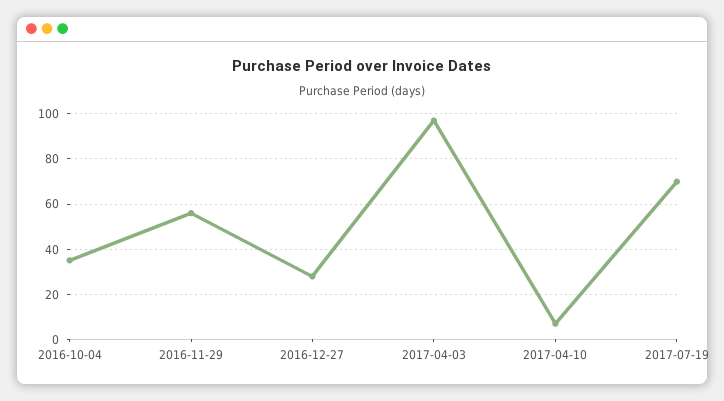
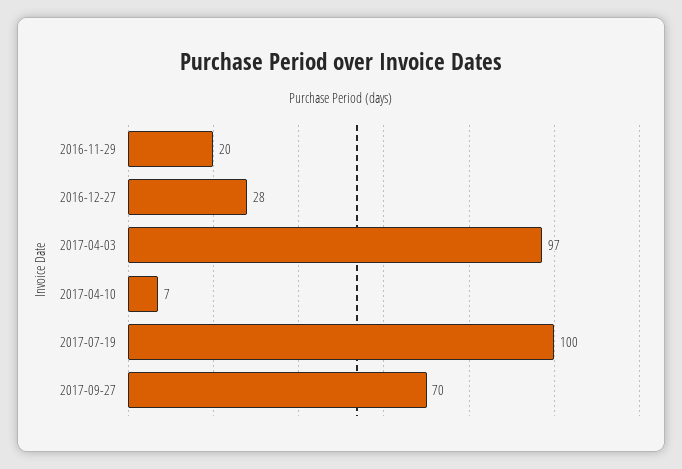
2016-10-04: 35 -> none
2016-11-29: 55 -> 20
2017-07-19: 70 -> 100
2017-09-27: none -> 70

